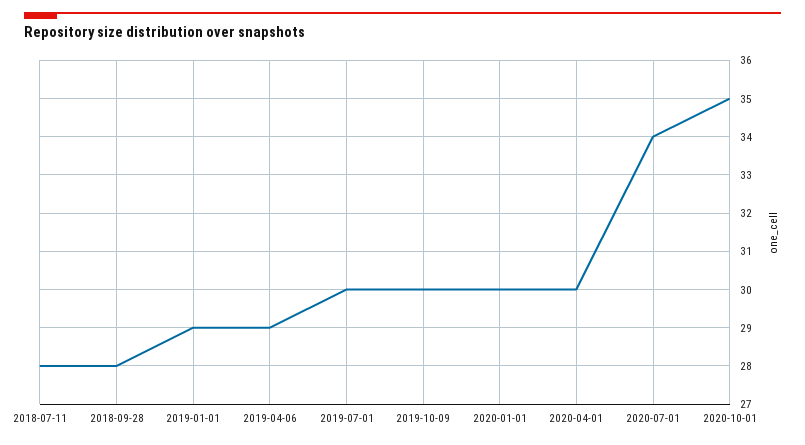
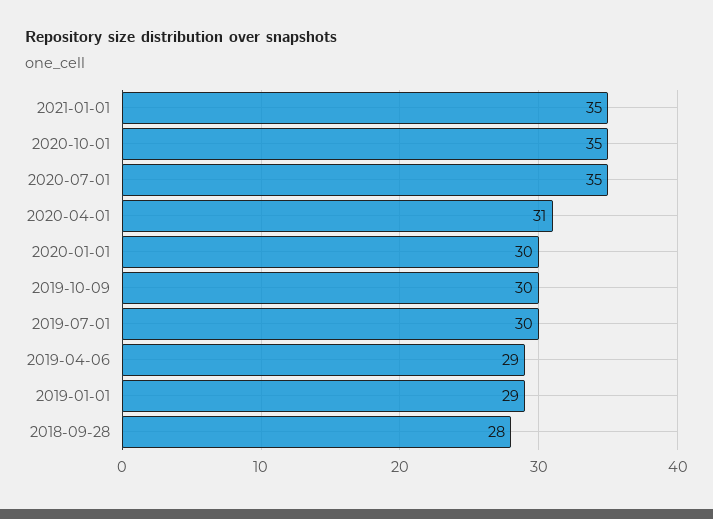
2018-07-11: 28 -> none
2020-04-01: 30 -> 31
2020-07-01: 34 -> 35
2021-01-01: none -> 35

